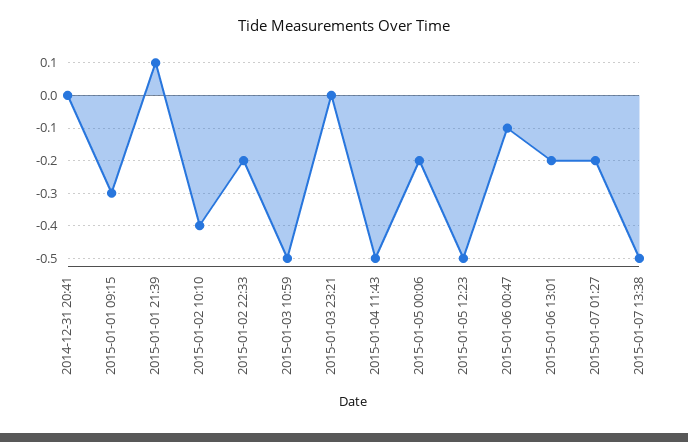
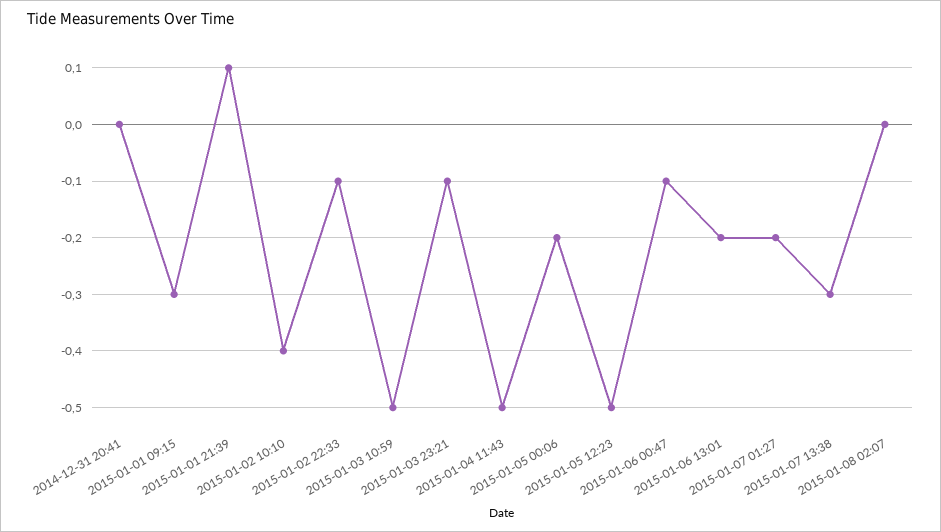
2015-01-02 22:33: -0.2 -> -0.1
2015-01-03 23:21: 0 -> -0.1
2015-01-07 13:38: -0.5 -> -0.3
2015-01-08 02:07: none -> 0

